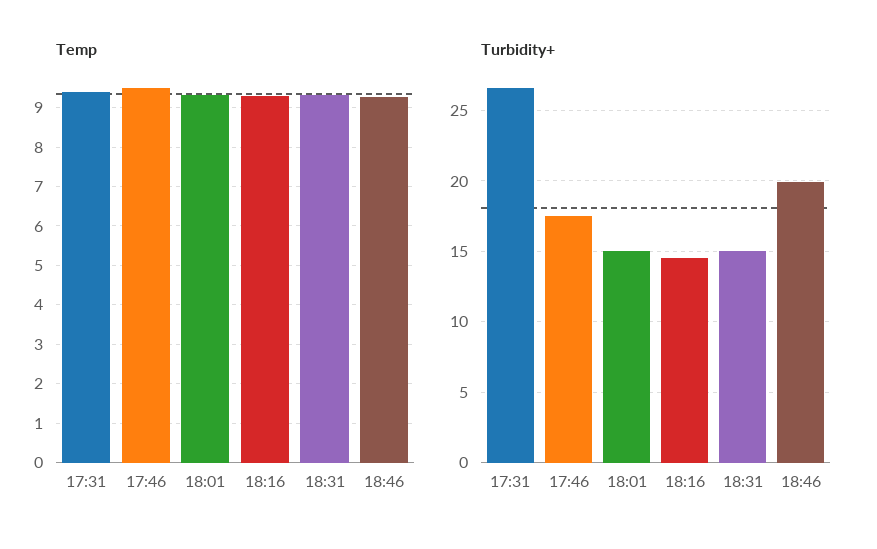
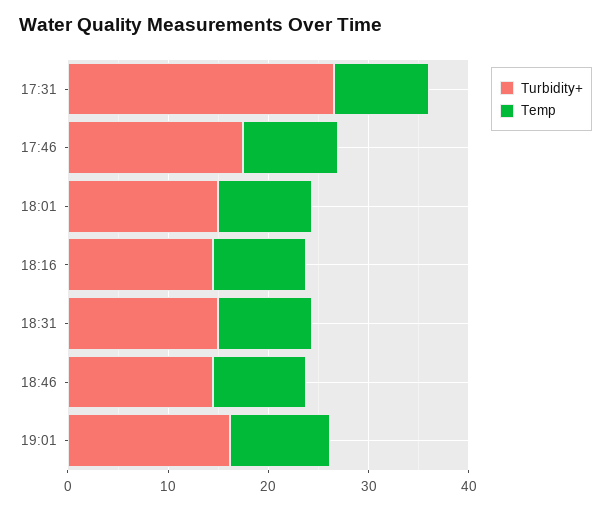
Turbidity+, 18:46: 20 -> 14
Turbidity+, 19:01: none -> 16
Temp, 19:01: none -> 10

